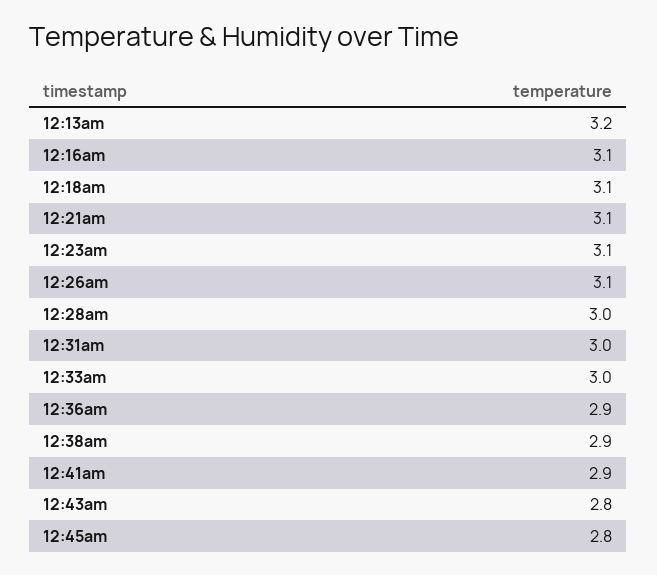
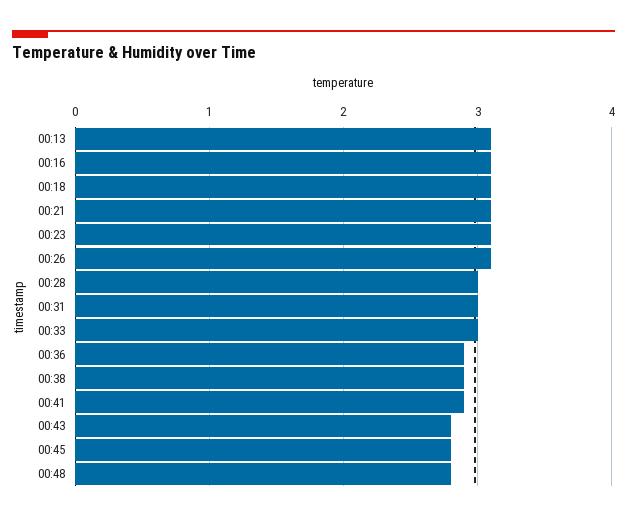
12:13am: 3.2 -> 3.1
00:48: none -> 2.8

